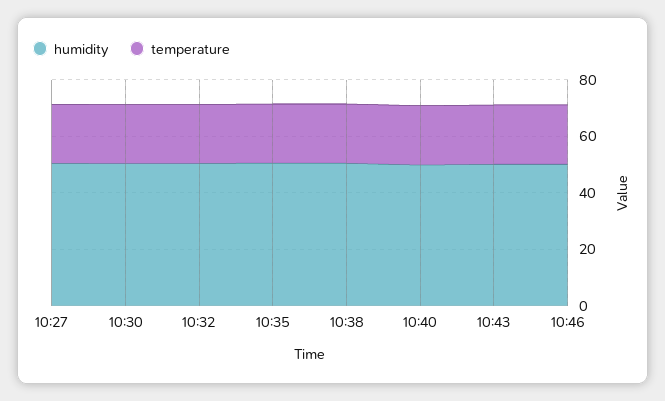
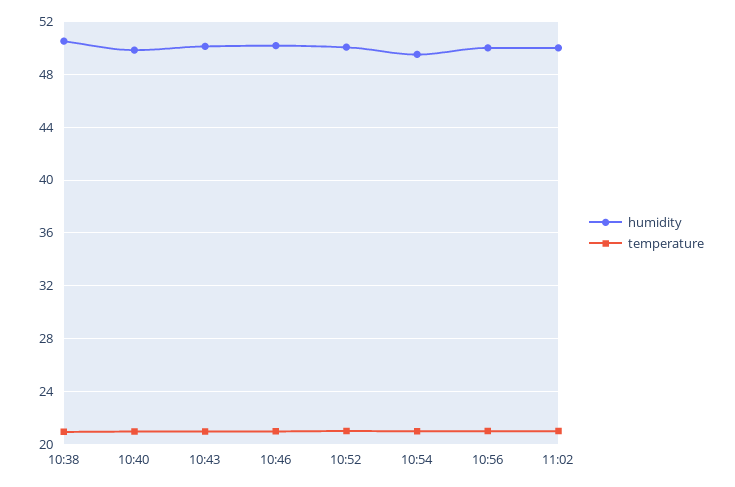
humidity, 10:27: 50 -> none
temperature, 10:27: 20 -> none
humidity, 10:30: 50 -> none
temperature, 10:30: 20 -> none
humidity, 10:32: 50 -> none
temperature, 10:32: 20 -> none
humidity, 10:35: 50 -> none
temperature, 10:35: 20 -> none
humidity, 10:52: none -> 50
temperature, 10:52: none -> 21
humidity, 10:54: none -> 49.5
temperature, 10:54: none -> 21
humidity, 10:56: none -> 50
temperature, 10:56: none -> 21
humidity, 11:02: none -> 50
temperature, 11:02: none -> 21

